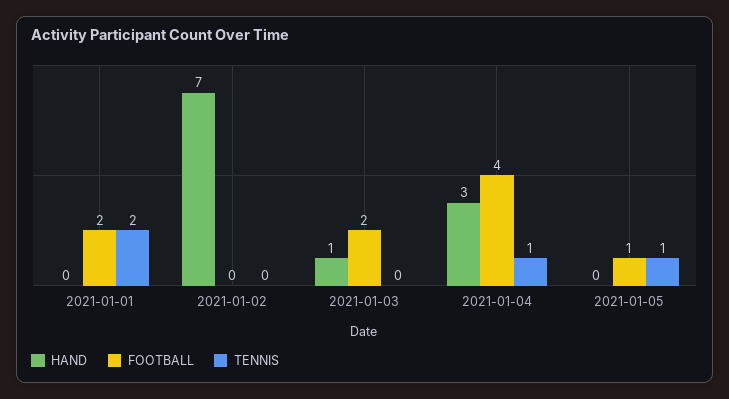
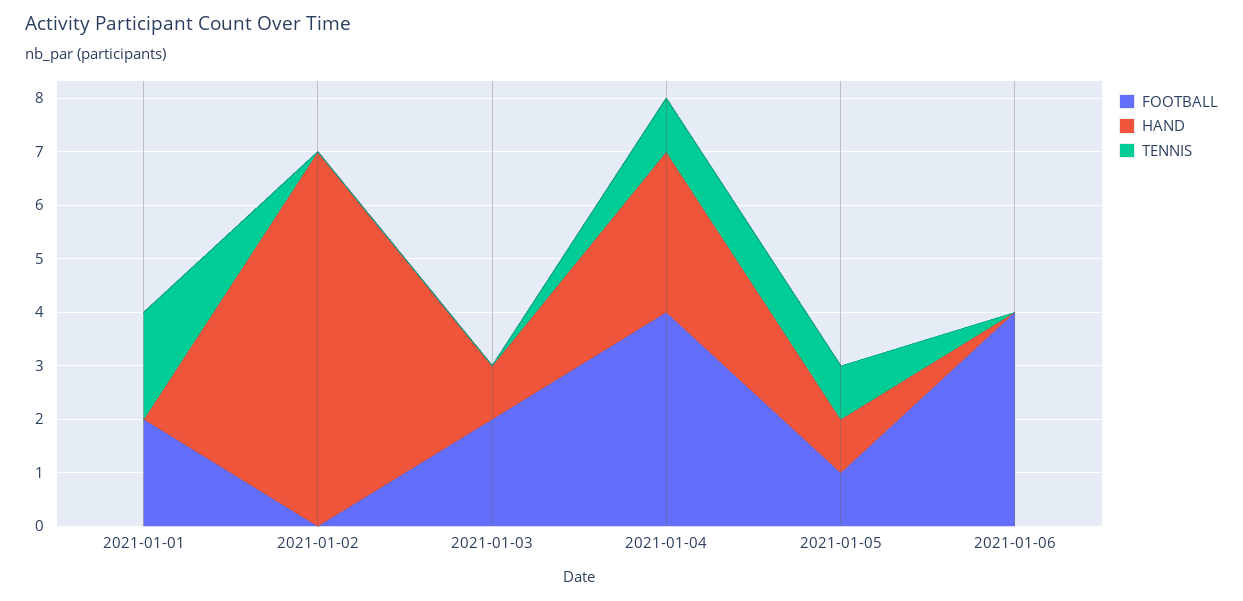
HAND, 2021-01-05: 0 -> 1
FOOTBALL, 2021-01-06: none -> 4
HAND, 2021-01-06: none -> 0
TENNIS, 2021-01-06: none -> 0

